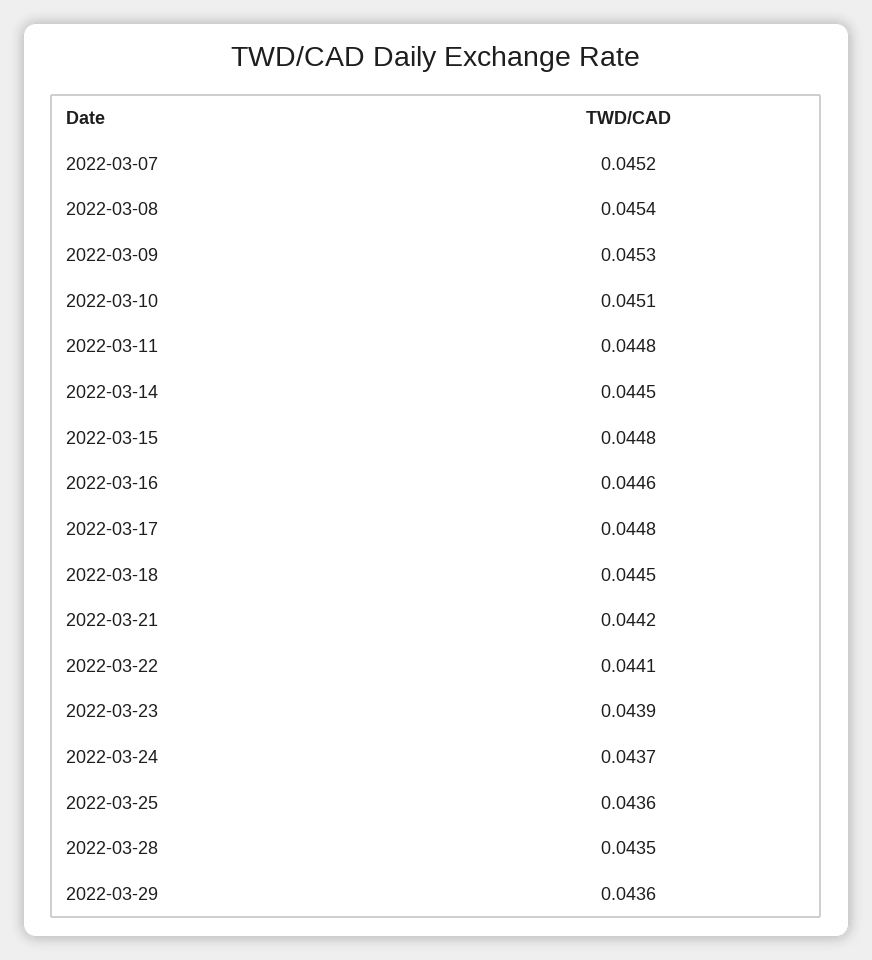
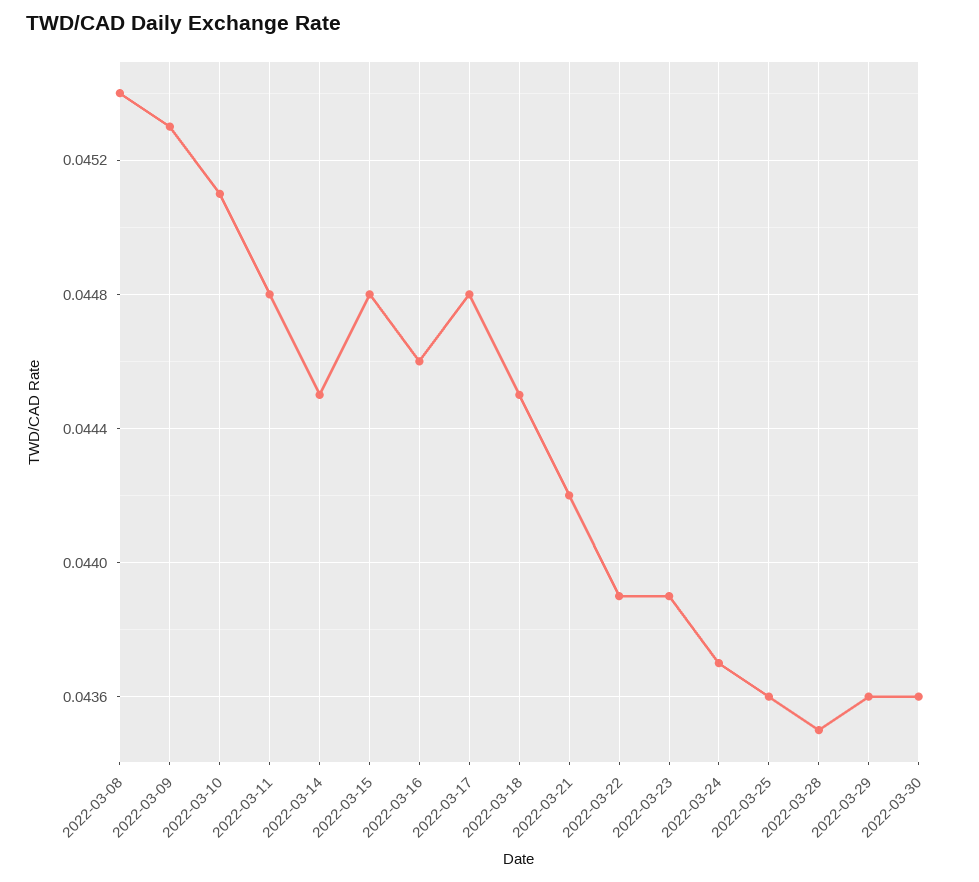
2022-03-07: 0.0452 -> none
2022-03-22: 0.0441 -> 0.0439
2022-03-30: none -> 0.0436

